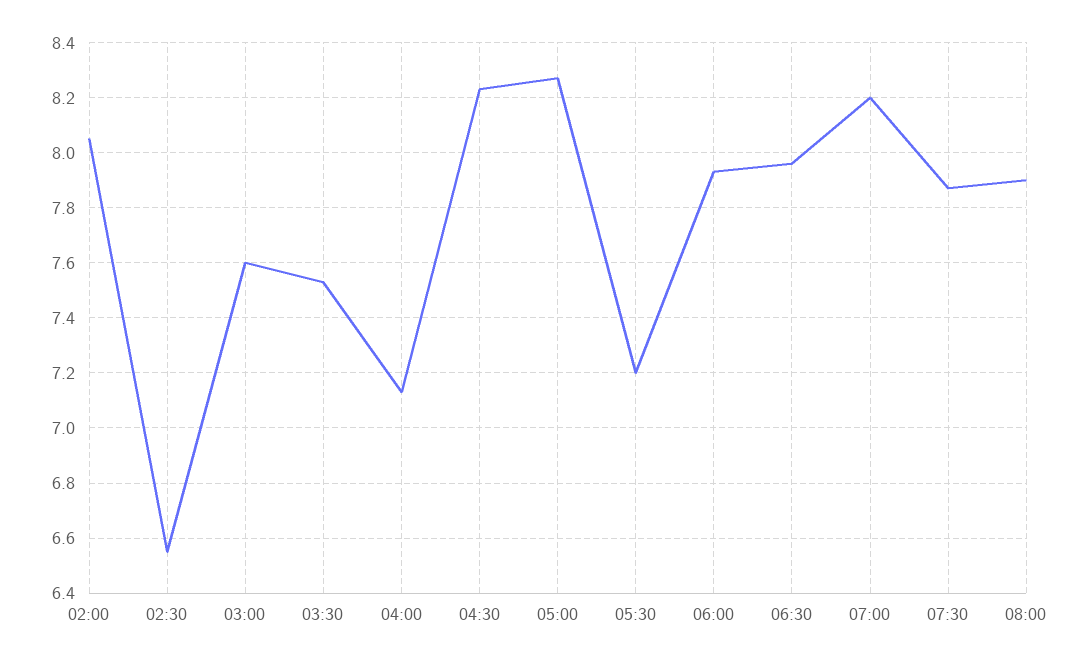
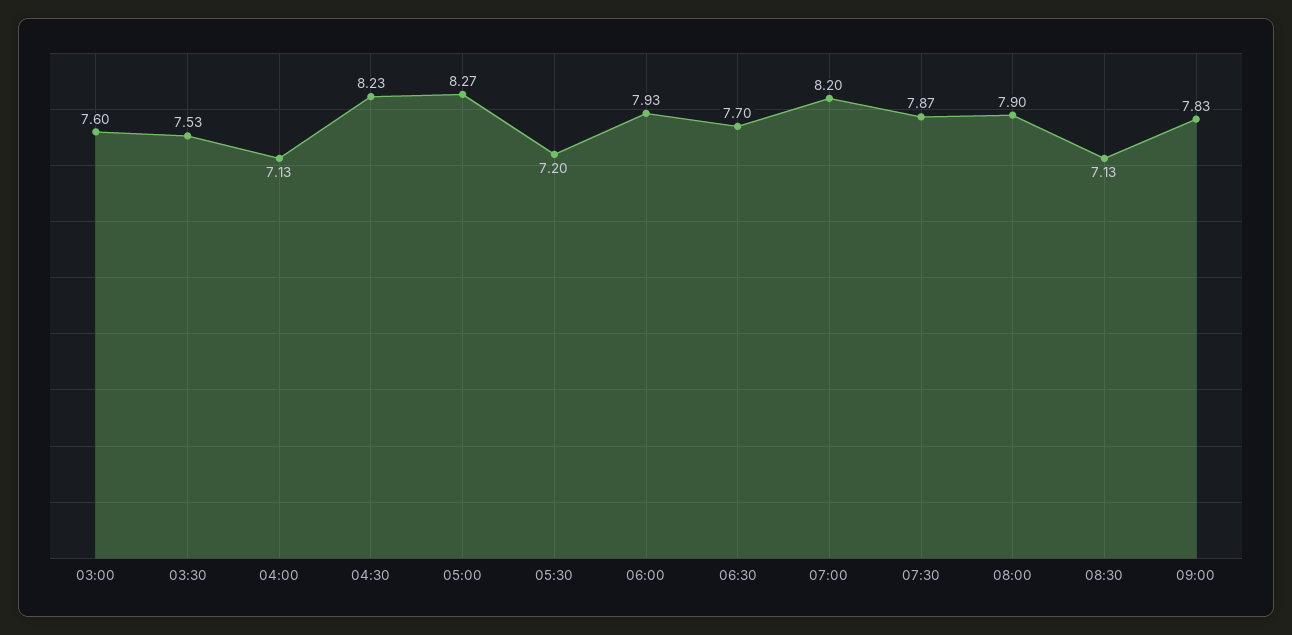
02:00: 8.05 -> none
02:30: 6.55 -> none
06:30: 7.95 -> 7.7
08:30: none -> 7.13
09:00: none -> 7.83

